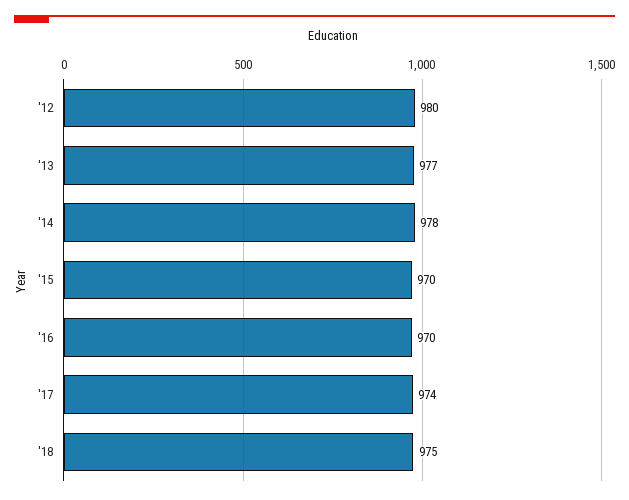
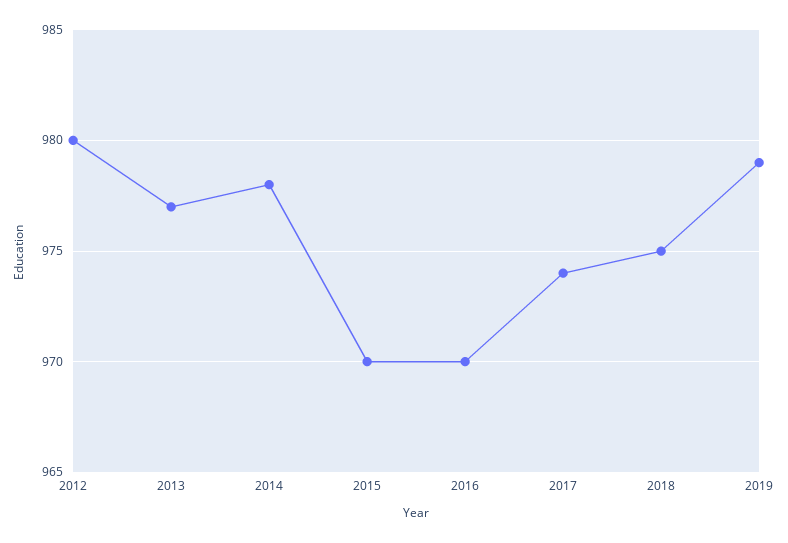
2019: none -> 979

